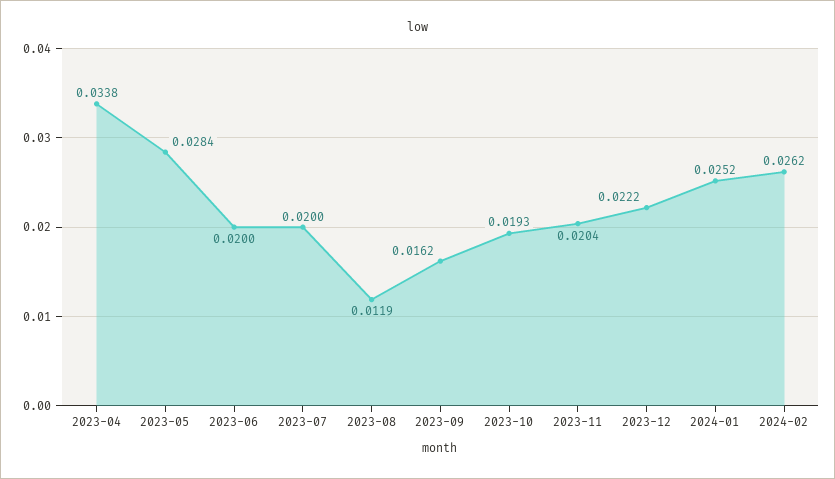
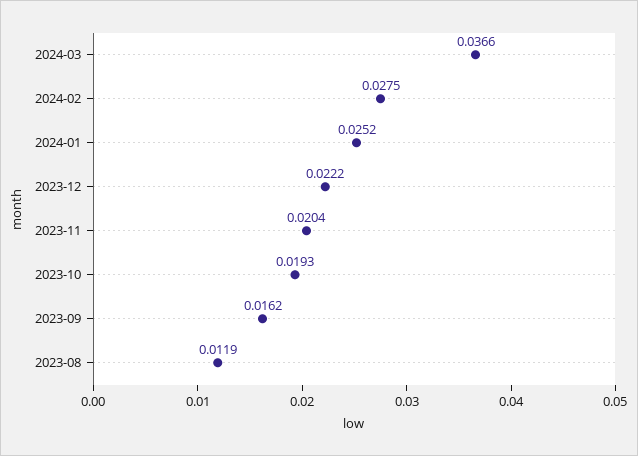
2023-04: 0.0338 -> none
2023-05: 0.0284 -> none
2023-06: 0.02 -> none
2023-07: 0.02 -> none
2024-02: 0.0262 -> 0.0275
2024-03: none -> 0.0366

